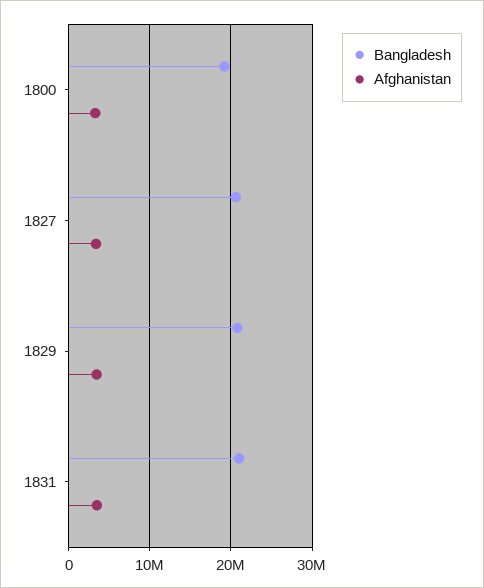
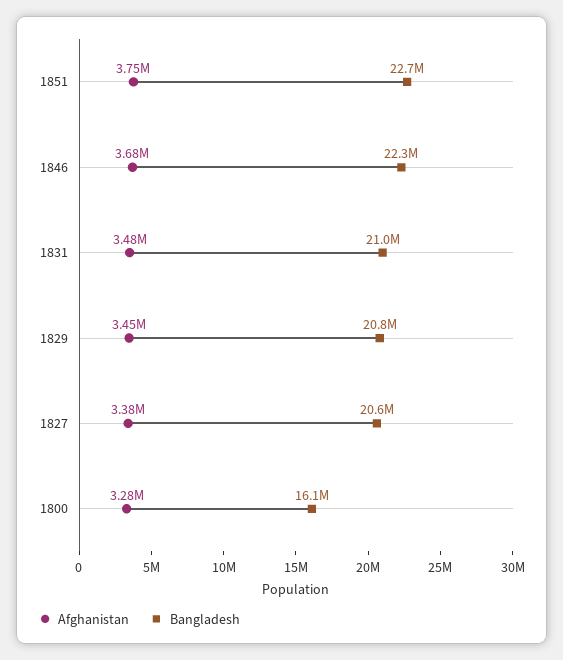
Bangladesh, 1800: 19000000 -> 16100000
Afghanistan, 1851: none -> 3750000
Bangladesh, 1851: none -> 22700000
Afghanistan, 1846: none -> 3680000
Bangladesh, 1846: none -> 22300000

